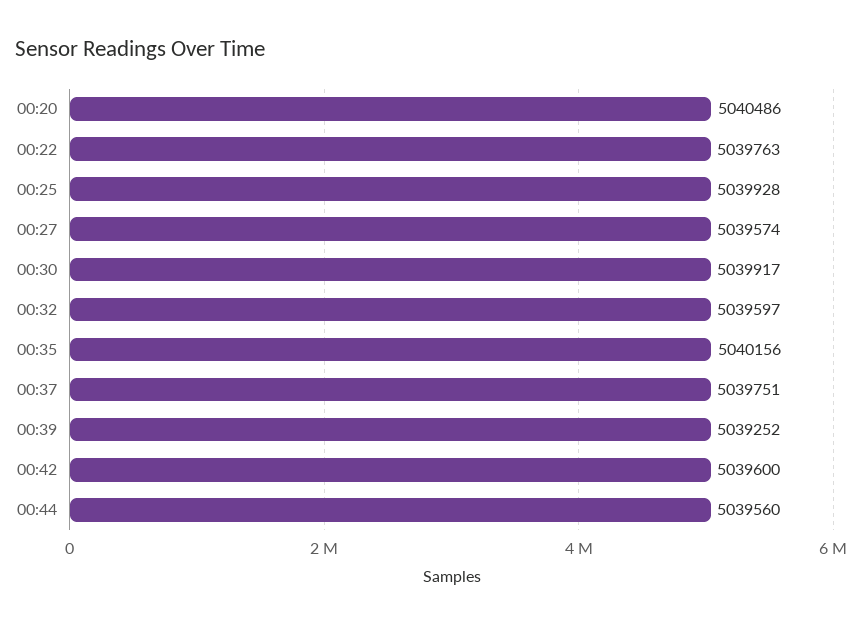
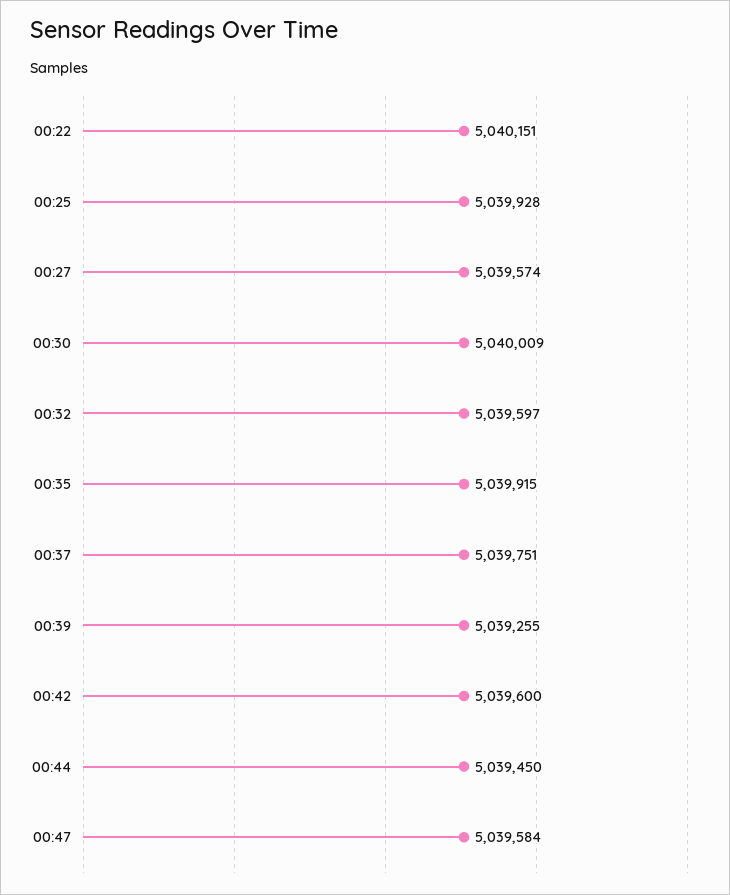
00:20: 5040486 -> none
00:22: 5039763 -> 5040151
00:30: 5039917 -> 5040009
00:35: 5040156 -> 5039915
00:39: 5039252 -> 5039255
00:44: 5039560 -> 5039450
00:47: none -> 5039584

